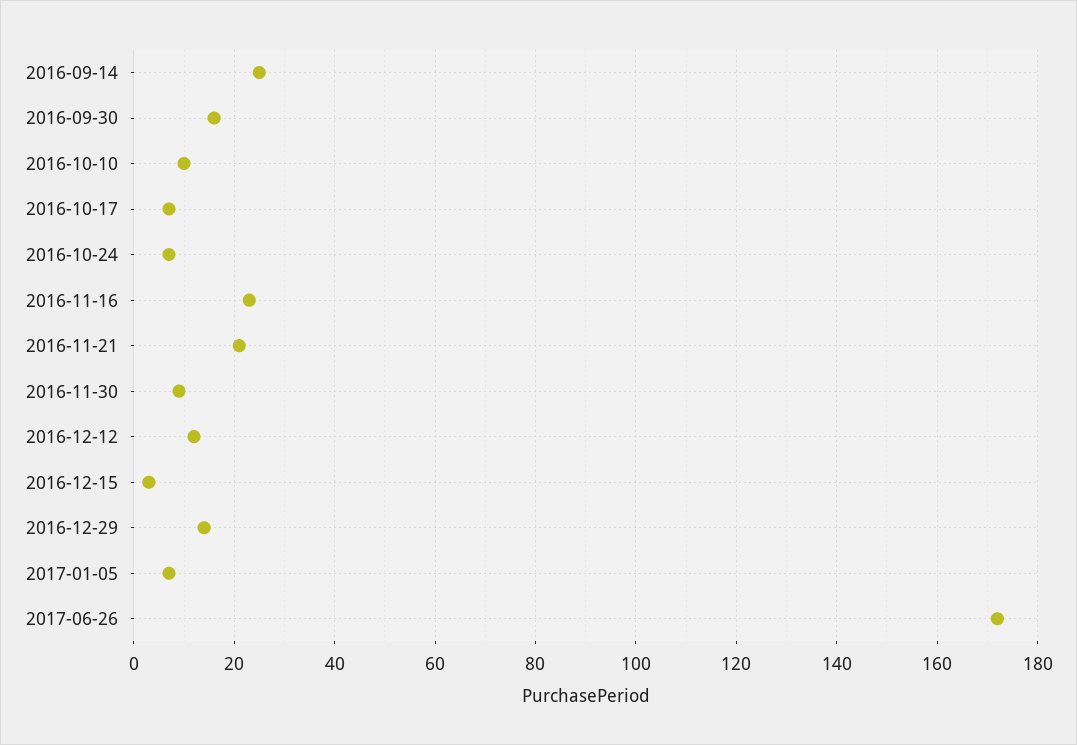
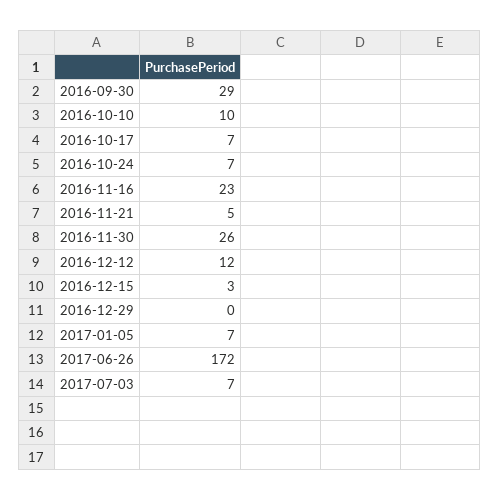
2016-09-14: 25 -> none
2016-09-30: 15 -> 29
2016-11-21: 20 -> 5
2016-11-30: 10 -> 26
2016-12-29: 15 -> 0
2017-07-03: none -> 7

